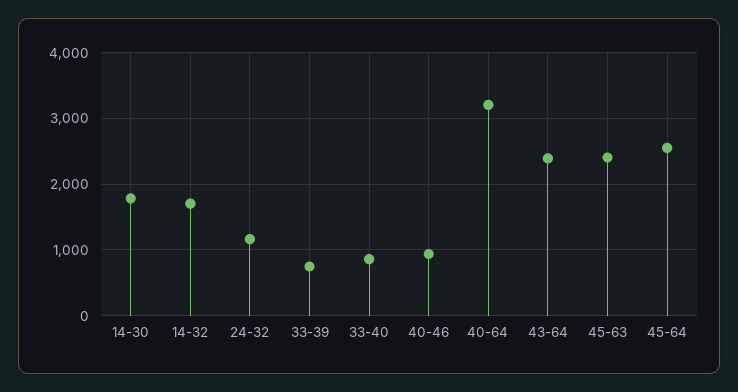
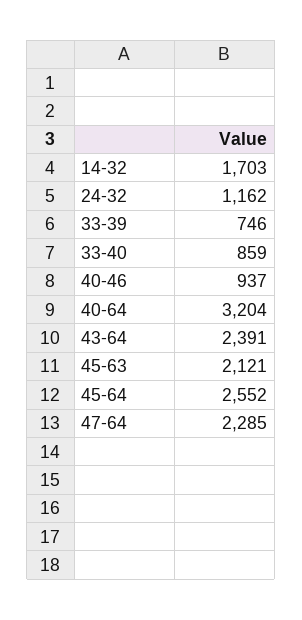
14-30: 1800 -> none
45-63: 2400 -> 2121
47-64: none -> 2285

